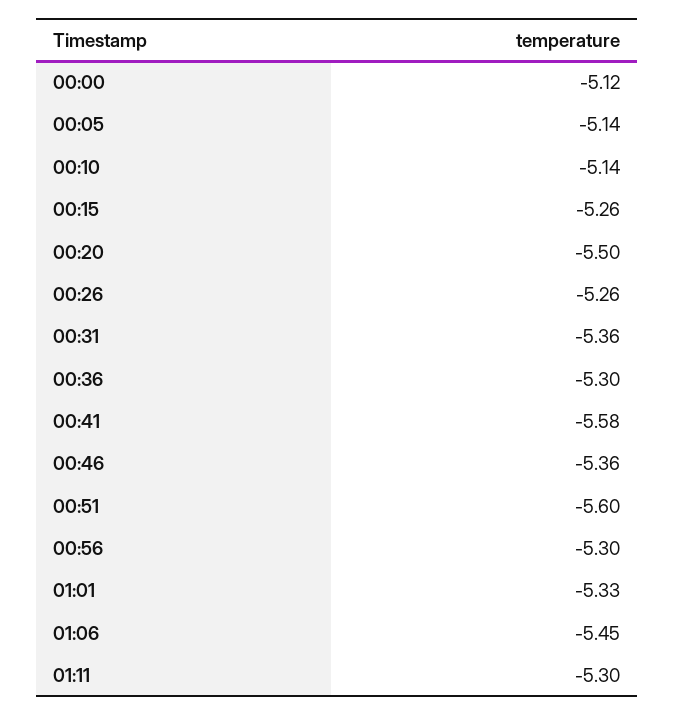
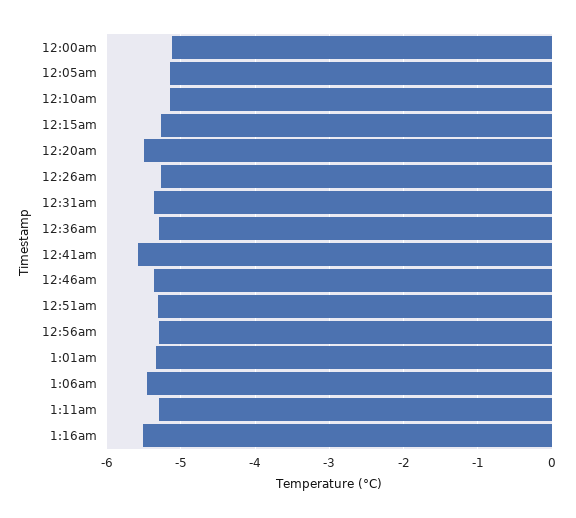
00:51: -5.6 -> -5.3
1:16am: none -> -5.5

